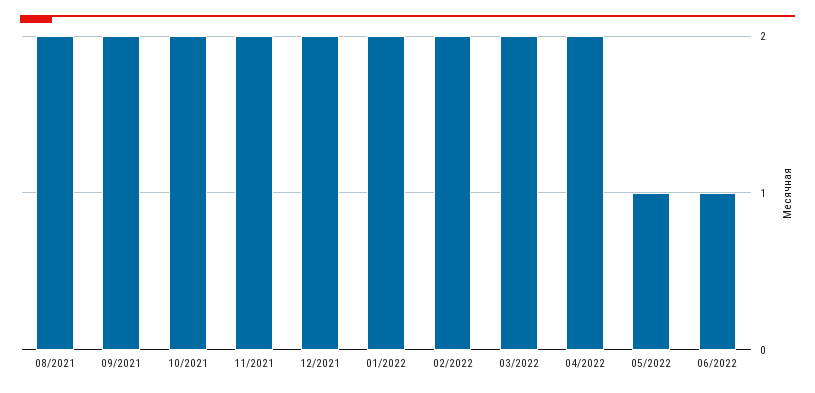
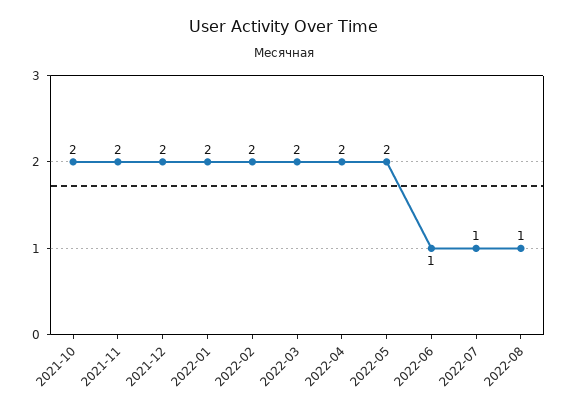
08/2021: 2 -> none
09/2021: 2 -> none
05/2022: 1 -> 2
2022-07: none -> 1
2022-08: none -> 1

